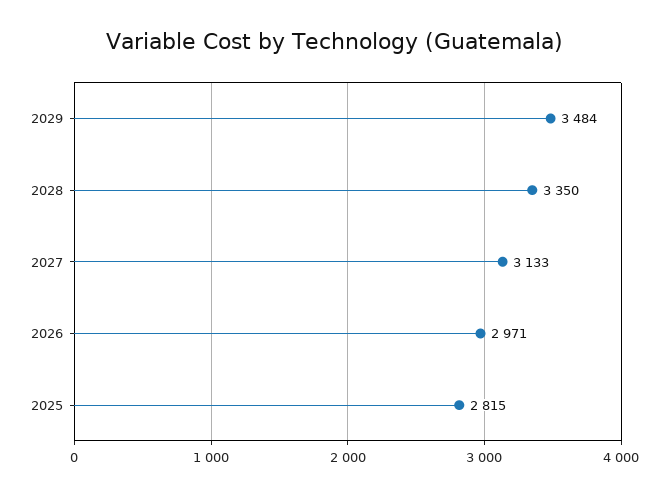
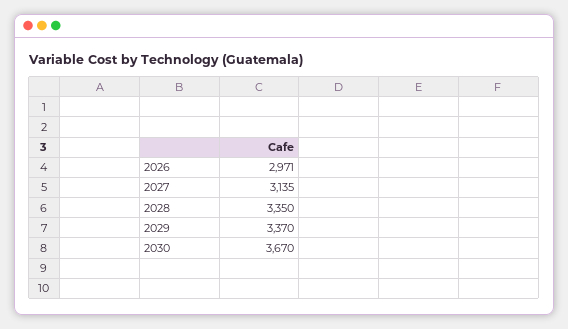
2029: 3484 -> 3370
2027: 3133 -> 3135
2025: 2815 -> none
2030: none -> 3670

